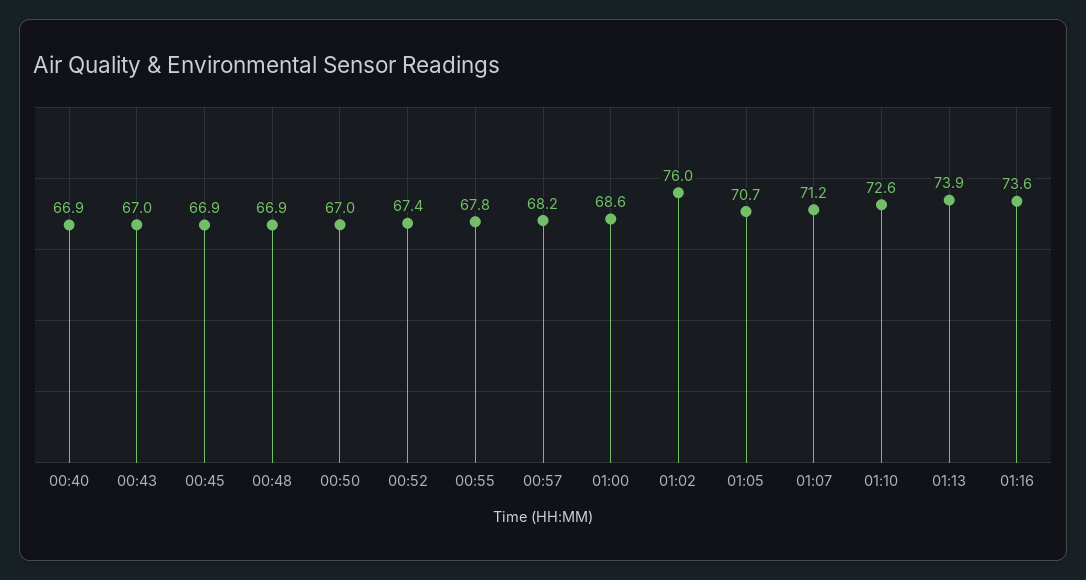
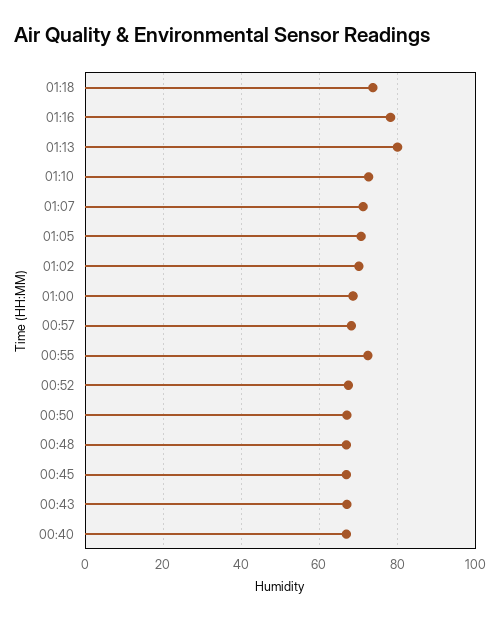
00:55: 67.8 -> 72
01:02: 76 -> 70
01:13: 73.9 -> 80
01:16: 73.6 -> 78
01:18: none -> 74

